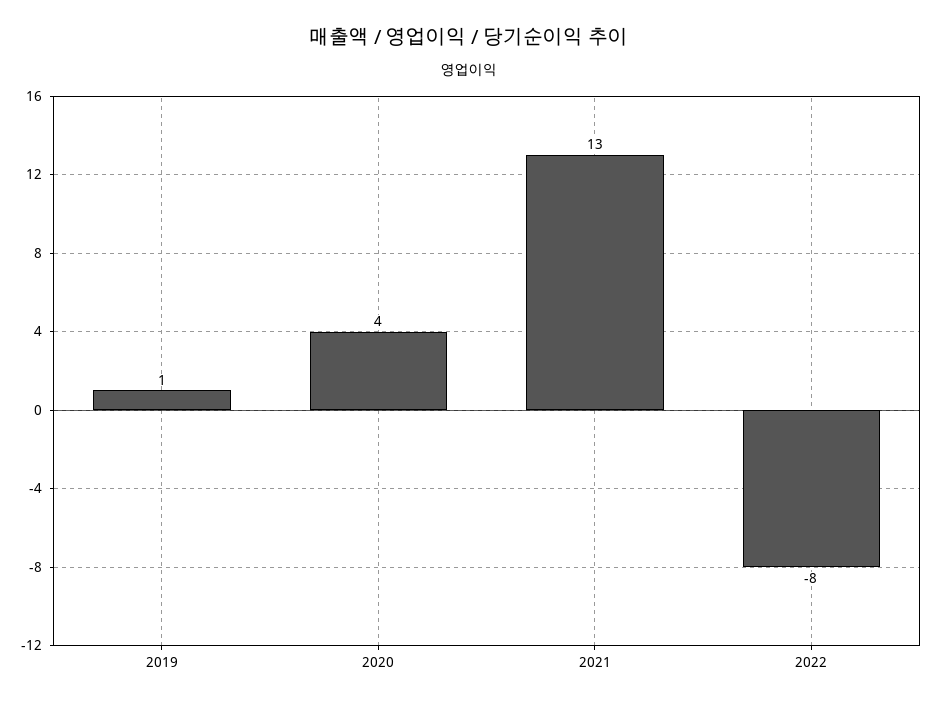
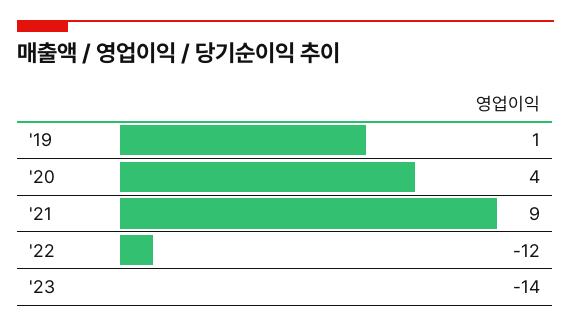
2021: 13 -> 9
2022: -8 -> -12
'23: none -> -14

